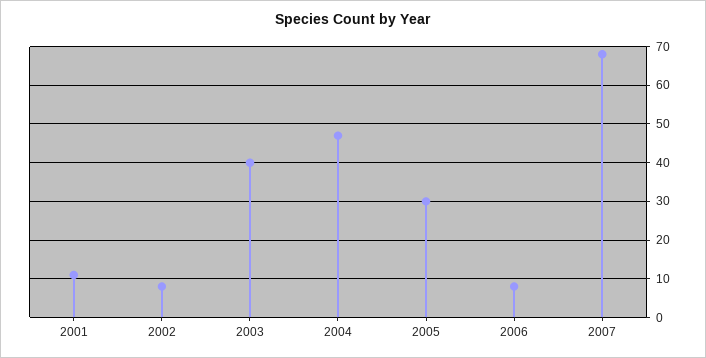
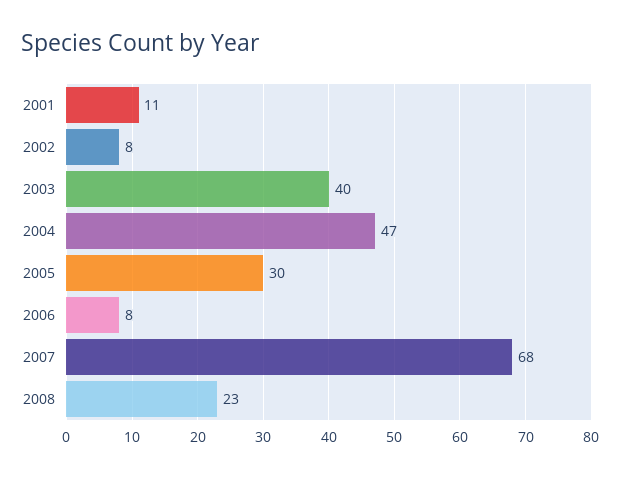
2008: none -> 23

